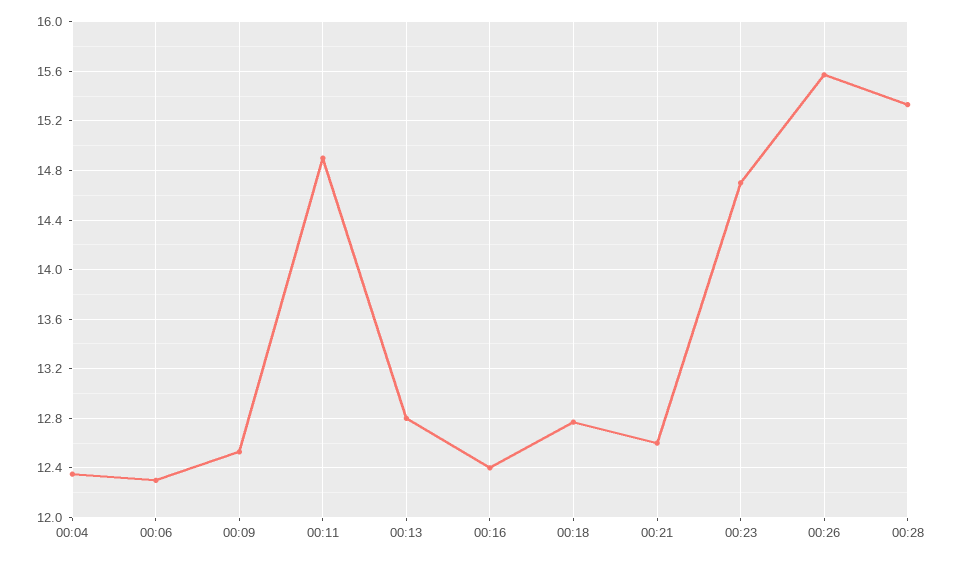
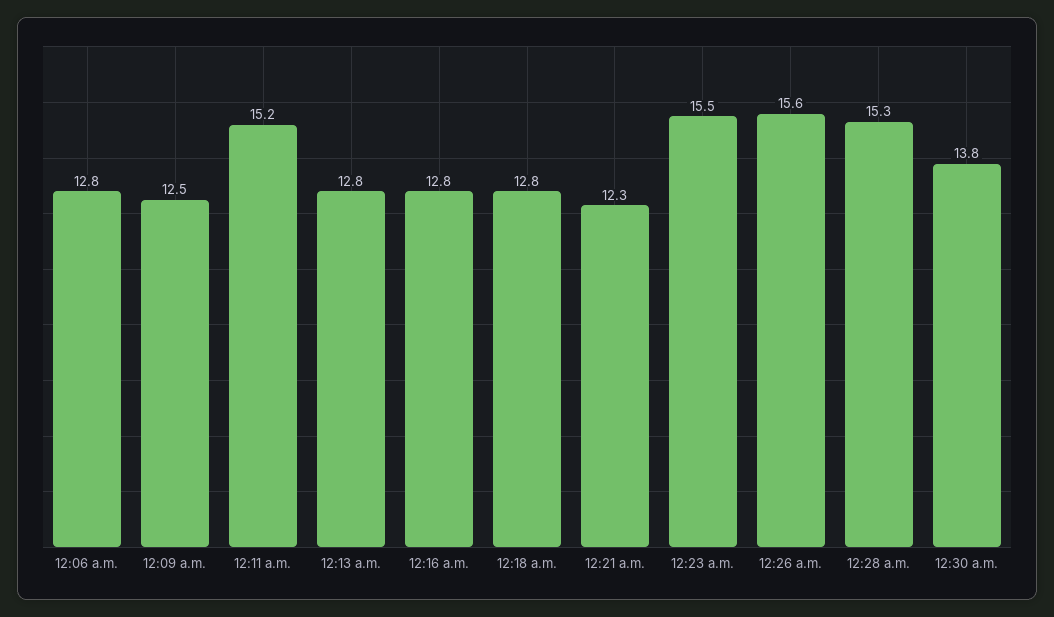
00:04: 12.35 -> none
00:06: 12.3 -> 12.8
00:11: 14.9 -> 15.2
00:16: 12.4 -> 12.8
00:21: 12.6 -> 12.3
00:23: 14.7 -> 15.5
12:30 a.m.: none -> 13.8

